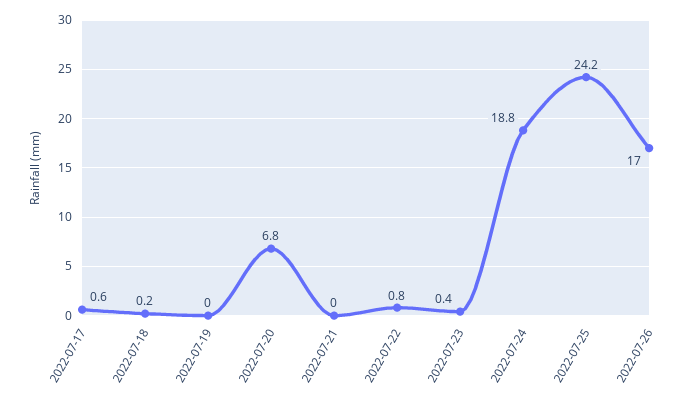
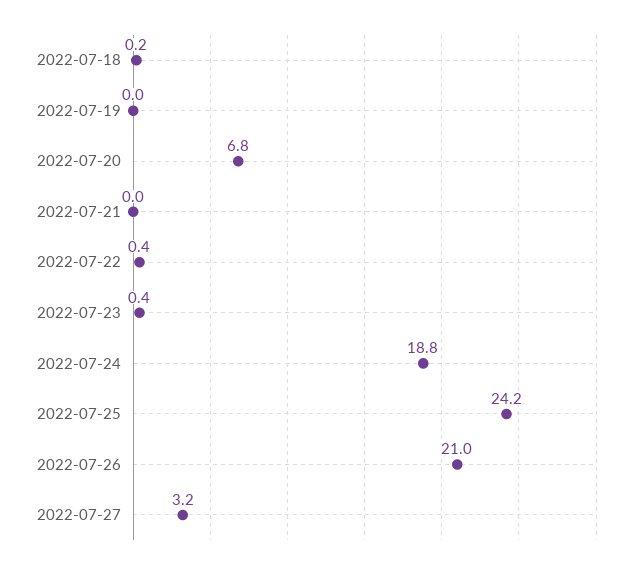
2022-07-17: 0.6 -> none
2022-07-22: 0.8 -> 0.4
2022-07-26: 17 -> 21
2022-07-27: none -> 3.2

